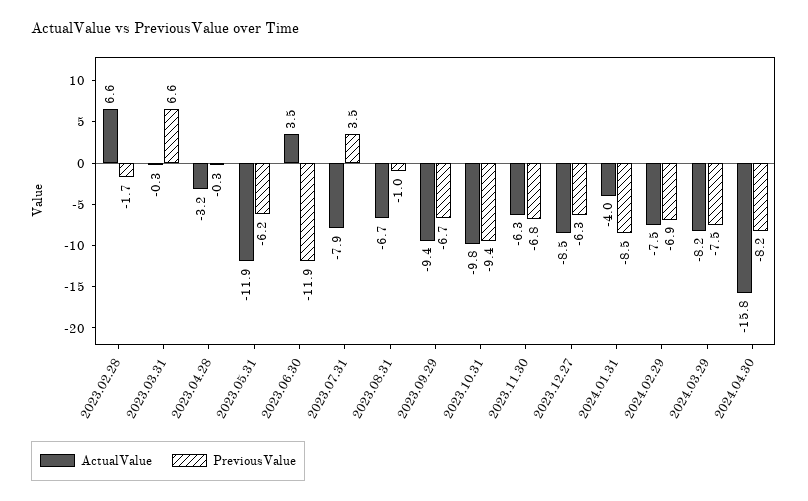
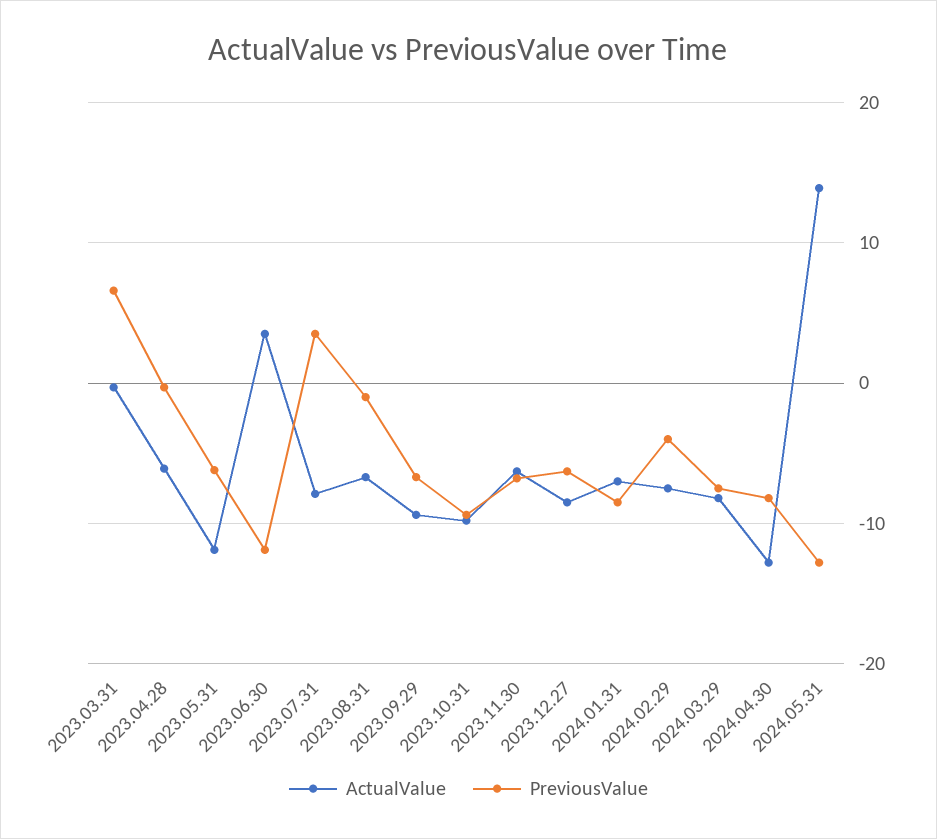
ActualValue, 2023.02.28: 6.6 -> none
PreviousValue, 2023.02.28: -1.7 -> none
ActualValue, 2023.04.28: -3.2 -> -6
ActualValue, 2024.01.31: -4 -> -7
PreviousValue, 2024.02.29: -6.9 -> -4
ActualValue, 2024.04.30: -15.8 -> -13
ActualValue, 2024.05.31: none -> 14
PreviousValue, 2024.05.31: none -> -13

